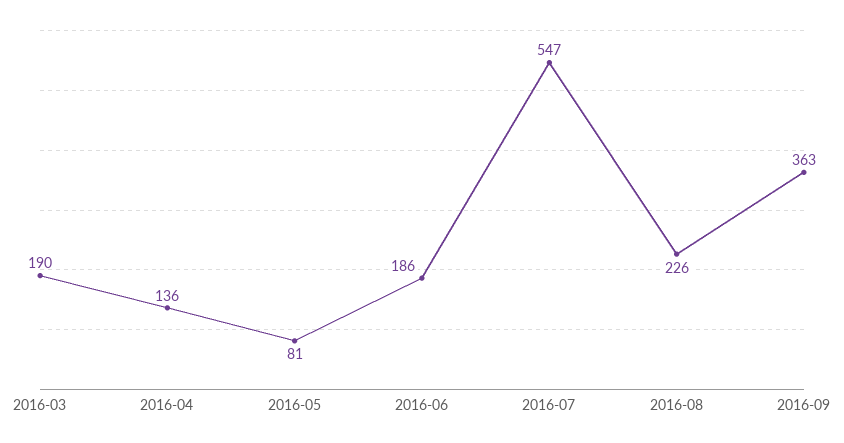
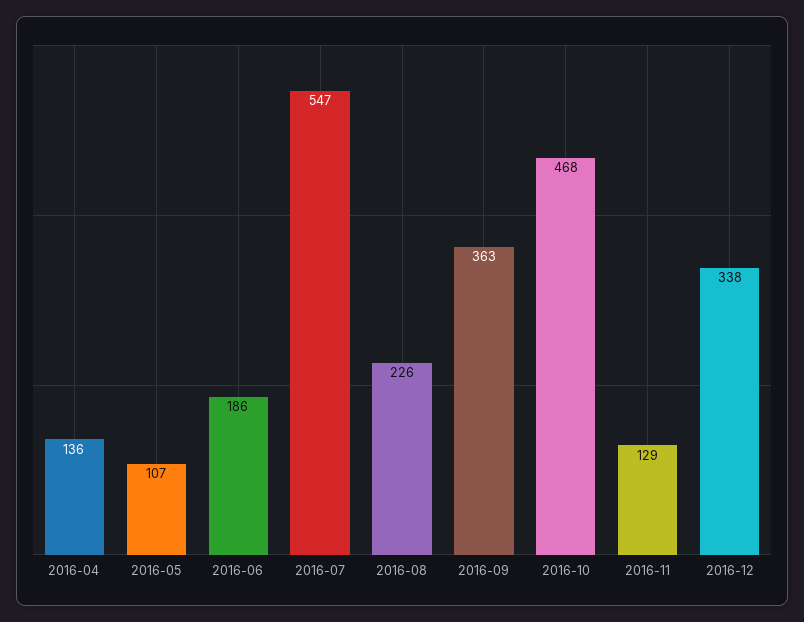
2016-03: 190 -> none
2016-05: 81 -> 107
2016-10: none -> 468
2016-11: none -> 129
2016-12: none -> 338

